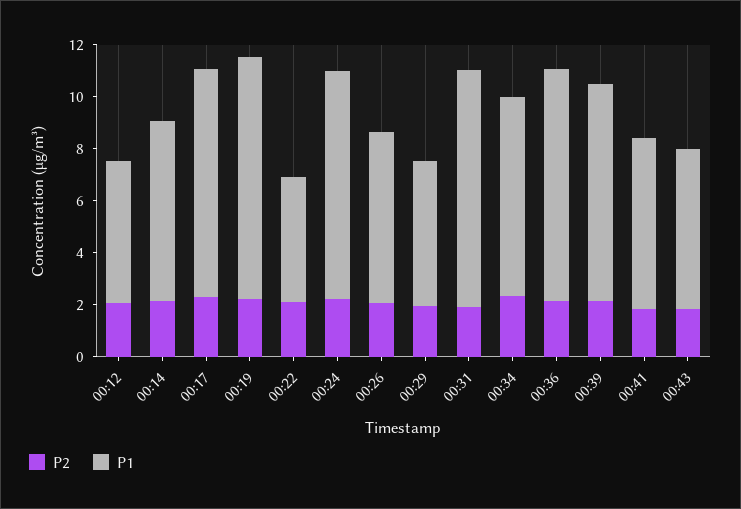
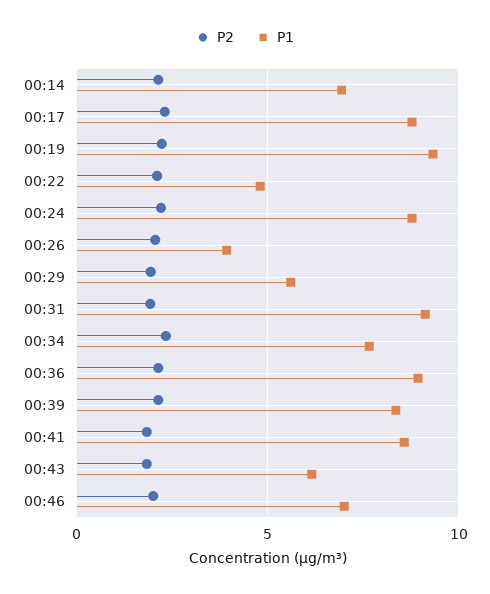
P2, 00:12: 2 -> none
P1, 00:12: 5.5 -> none
P1, 00:26: 6.5 -> 4
P1, 00:41: 6.5 -> 8.5
P2, 00:46: none -> 2
P1, 00:46: none -> 7

